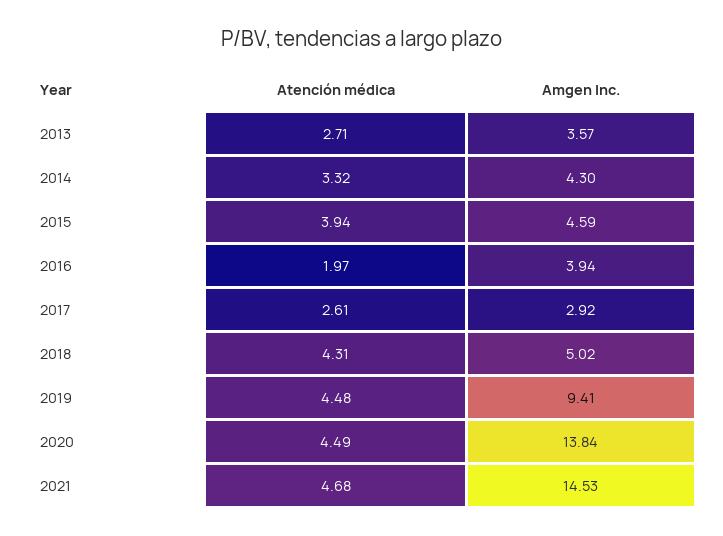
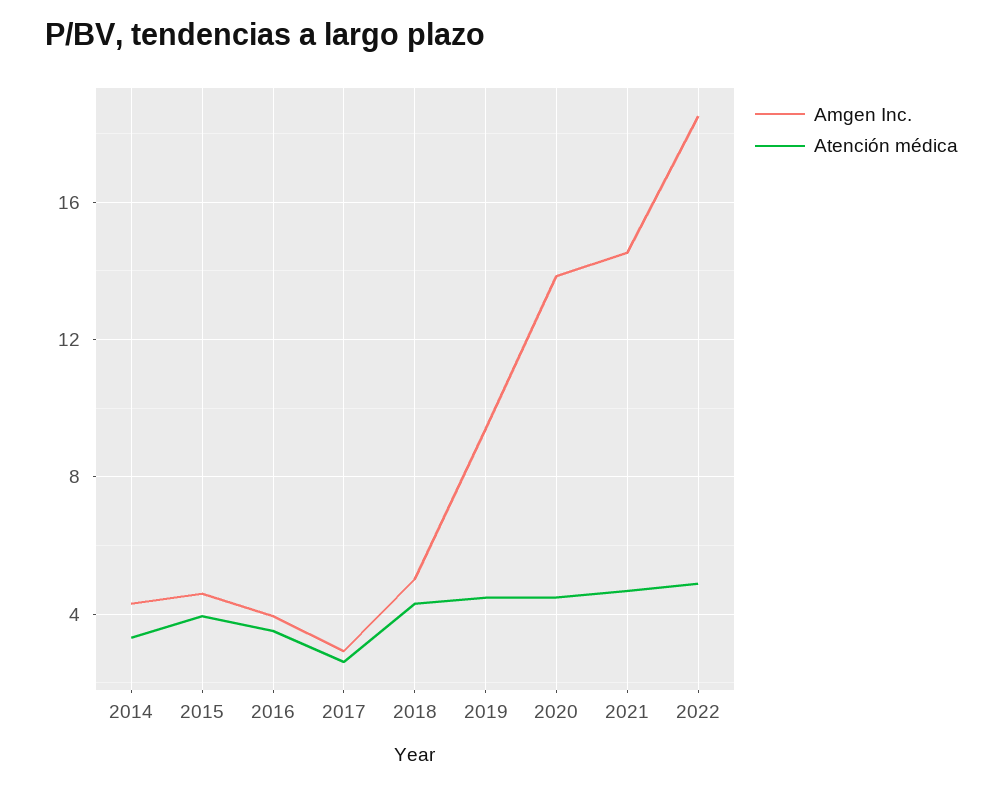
Atención médica, 2013: 2.71 -> none
Amgen Inc., 2013: 3.57 -> none
Atención médica, 2016: 1.97 -> 3.5
Amgen Inc., 2022: none -> 18.5
Atención médica, 2022: none -> 5

